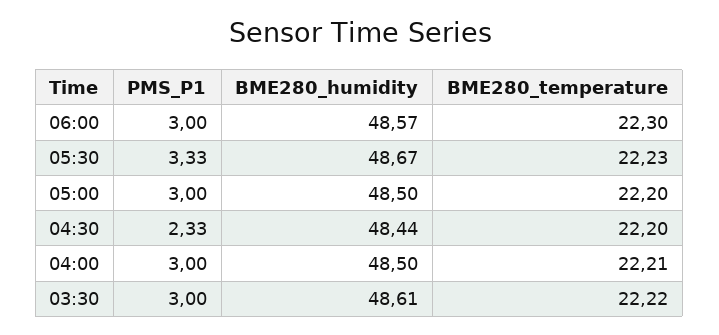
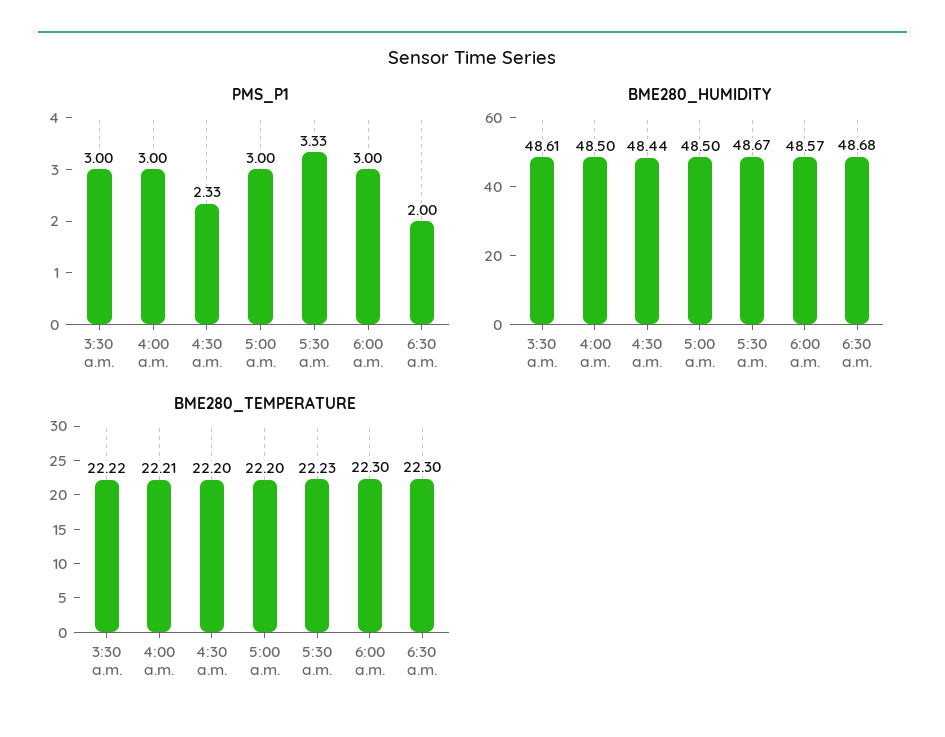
PMS_P1, 6:30 a.m.: none -> 2
BME280_humidity, 6:30 a.m.: none -> 48.68
BME280_temperature, 6:30 a.m.: none -> 22.3

